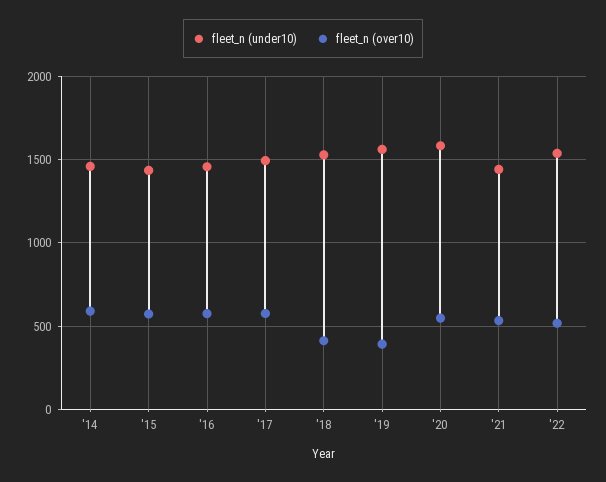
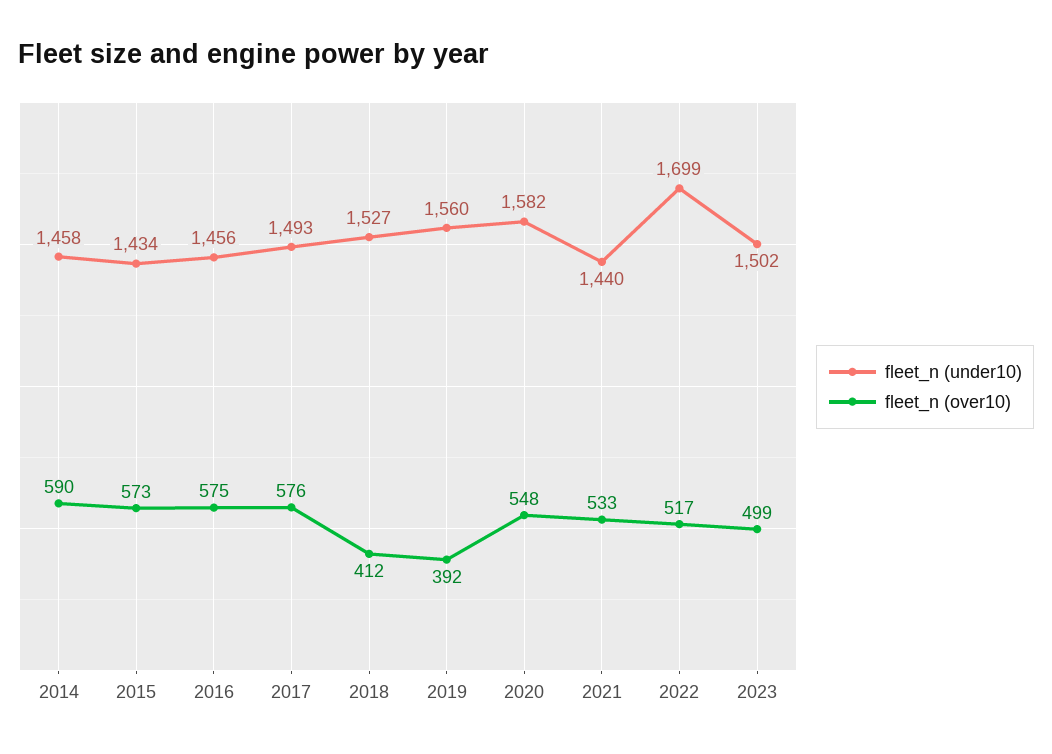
fleet_n (under10), '22: 1550 -> 1699
fleet_n (under10), 2023: none -> 1502
fleet_n (over10), 2023: none -> 499

